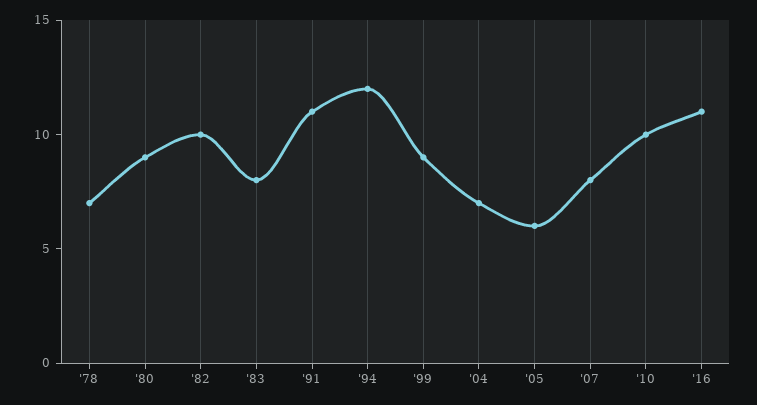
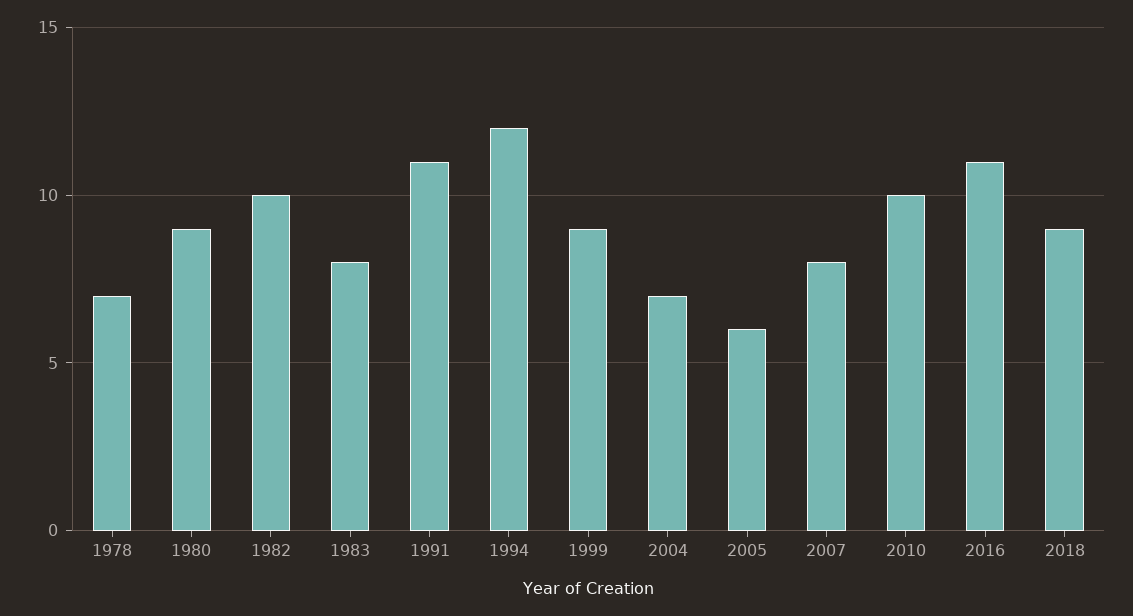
2018: none -> 9

